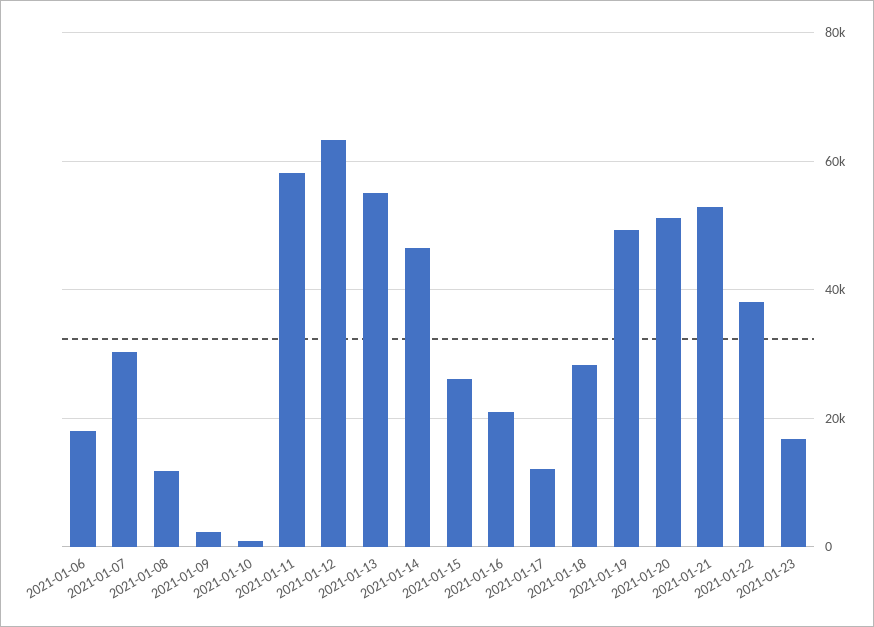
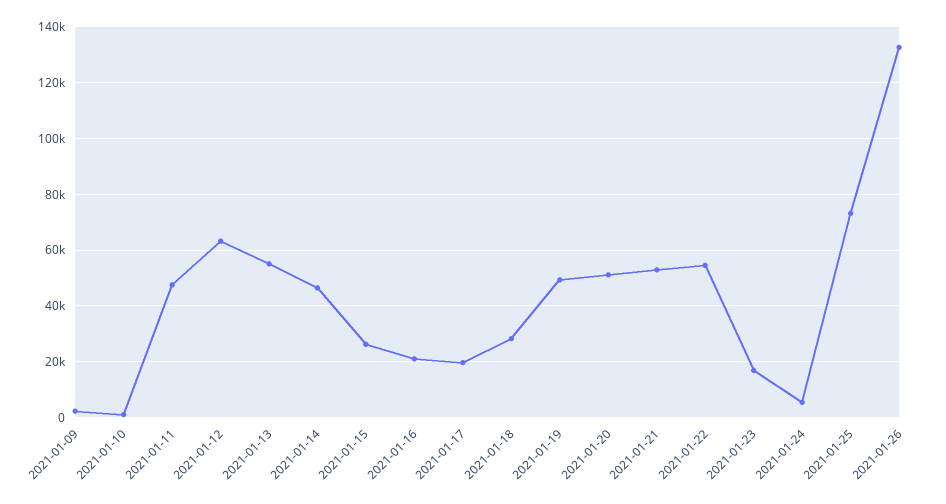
2021-01-06: 18000 -> none
2021-01-07: 30000 -> none
2021-01-08: 12000 -> none
2021-01-11: 58000 -> 47500
2021-01-17: 12000 -> 20000
2021-01-22: 38000 -> 55000
2021-01-24: none -> 5000
2021-01-25: none -> 72500
2021-01-26: none -> 132500

